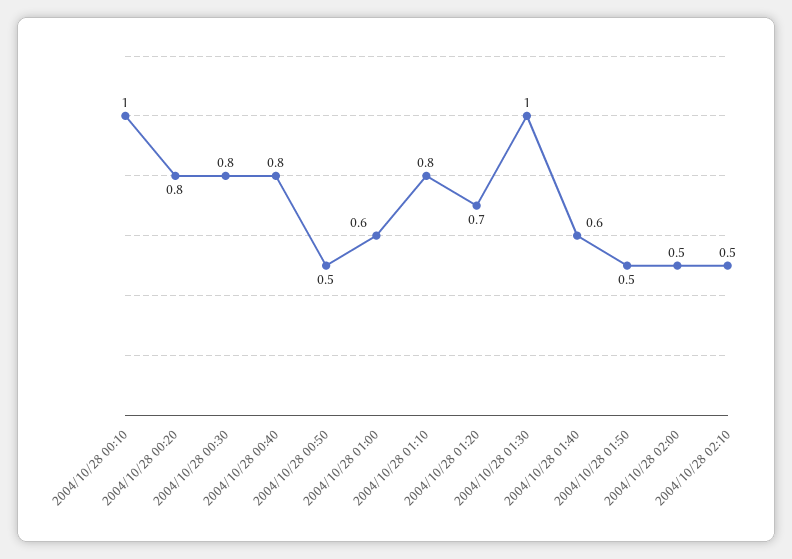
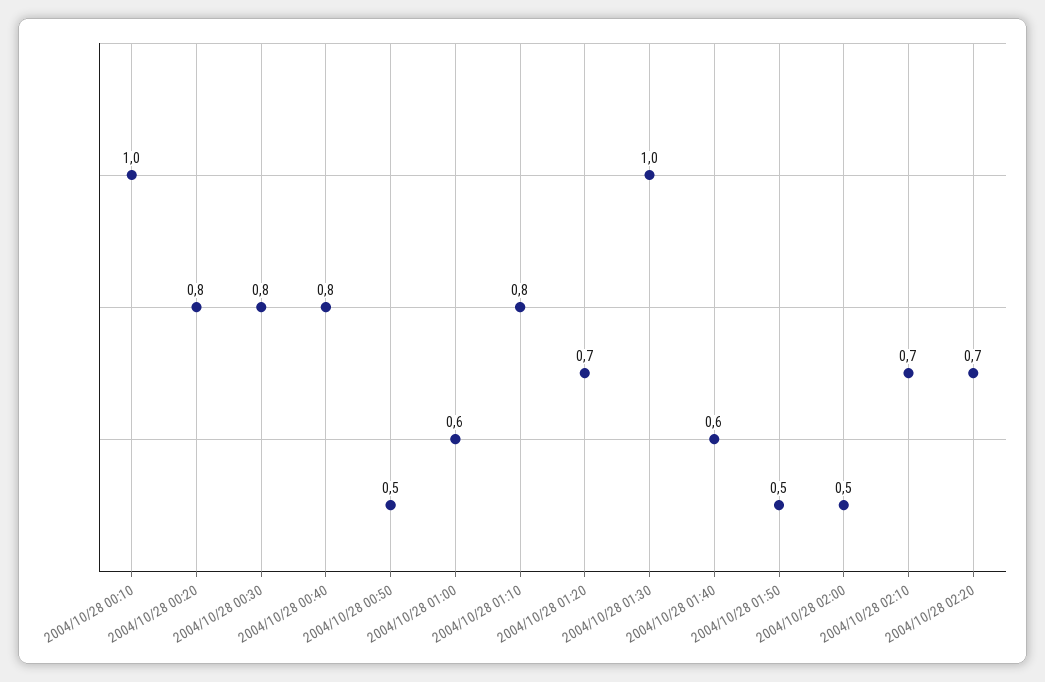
2004/10/28 02:10: 0.5 -> 0.7
2004/10/28 02:20: none -> 0.7

